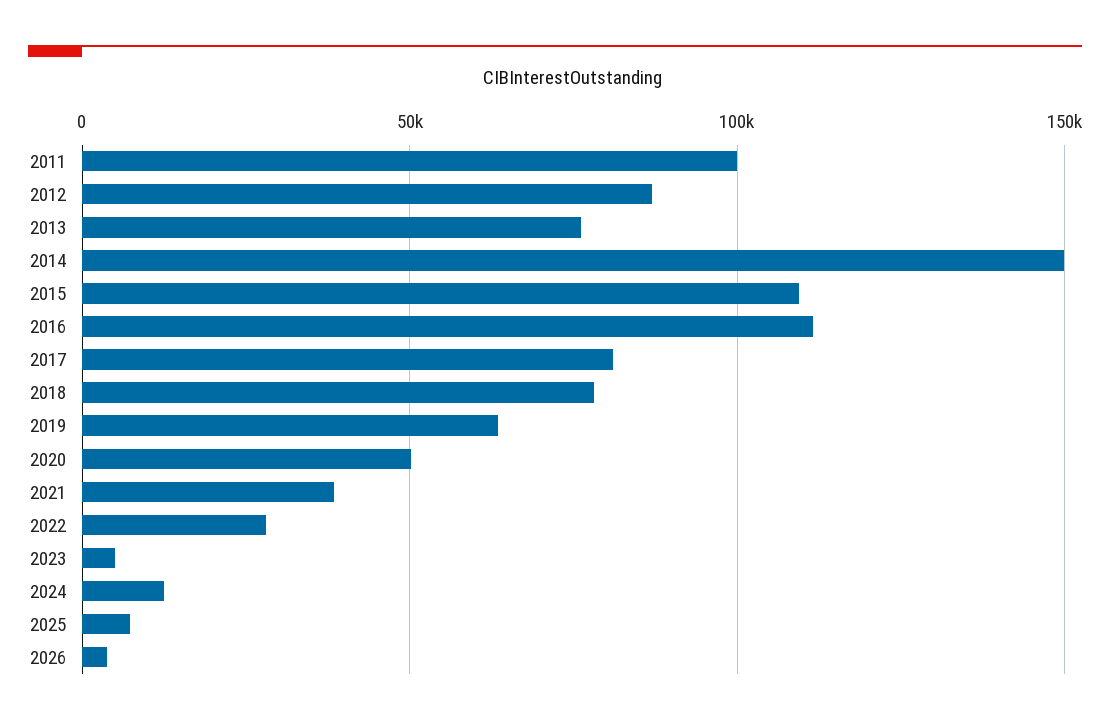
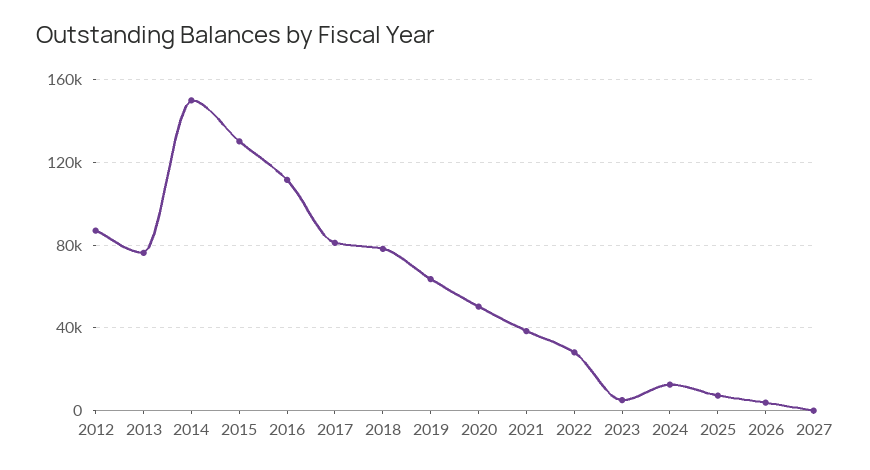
2011: 100000 -> none
2015: 110000 -> 130000
2027: none -> 0

